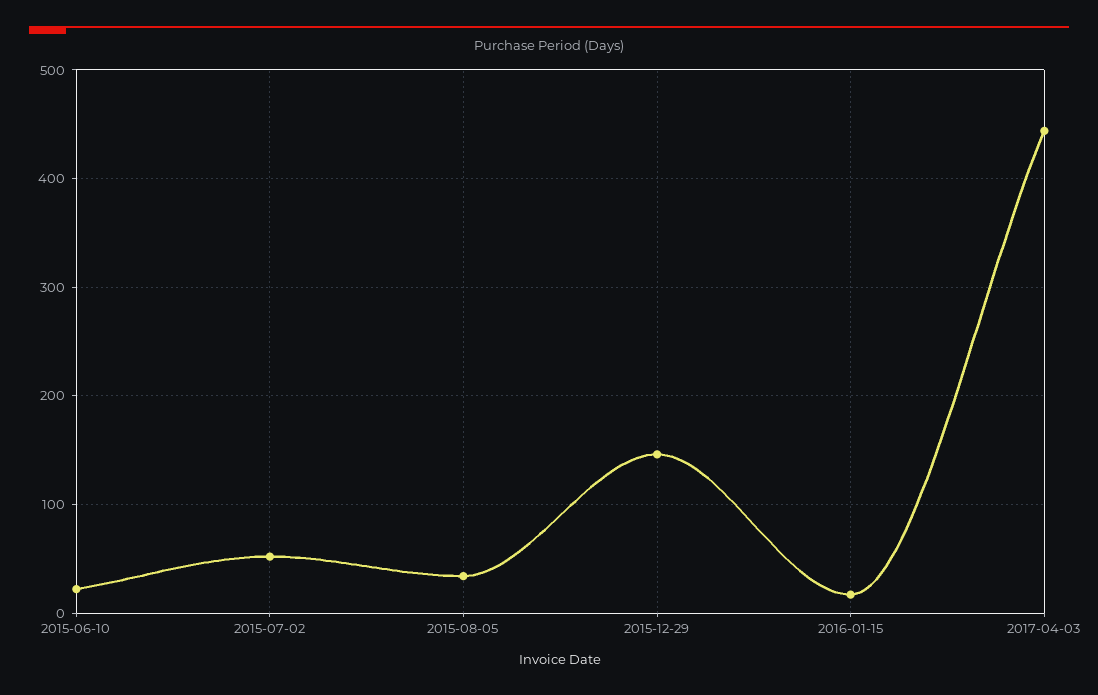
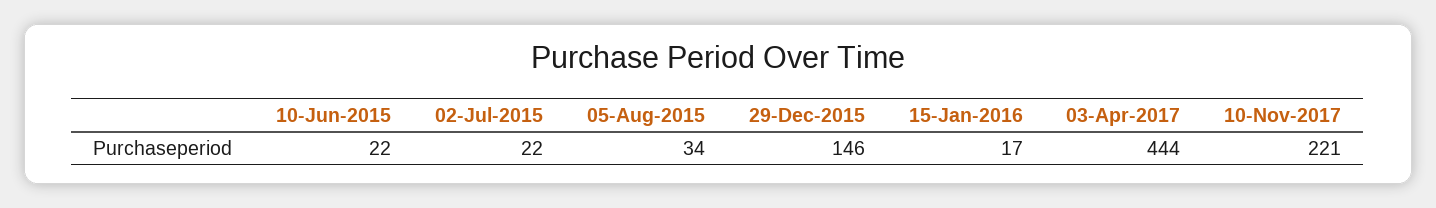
2015-07-02: 50 -> 22
10-Nov-2017: none -> 221

